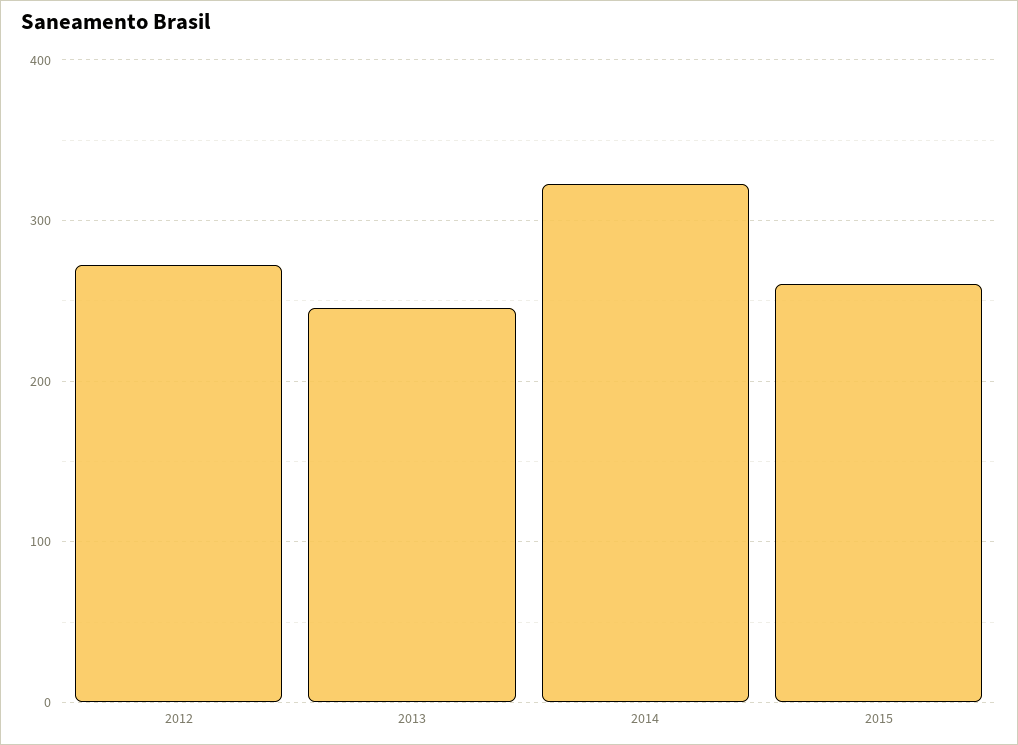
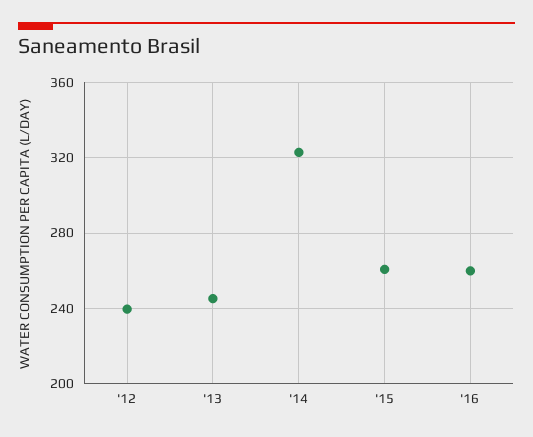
2012: 270 -> 240
'16: none -> 260

